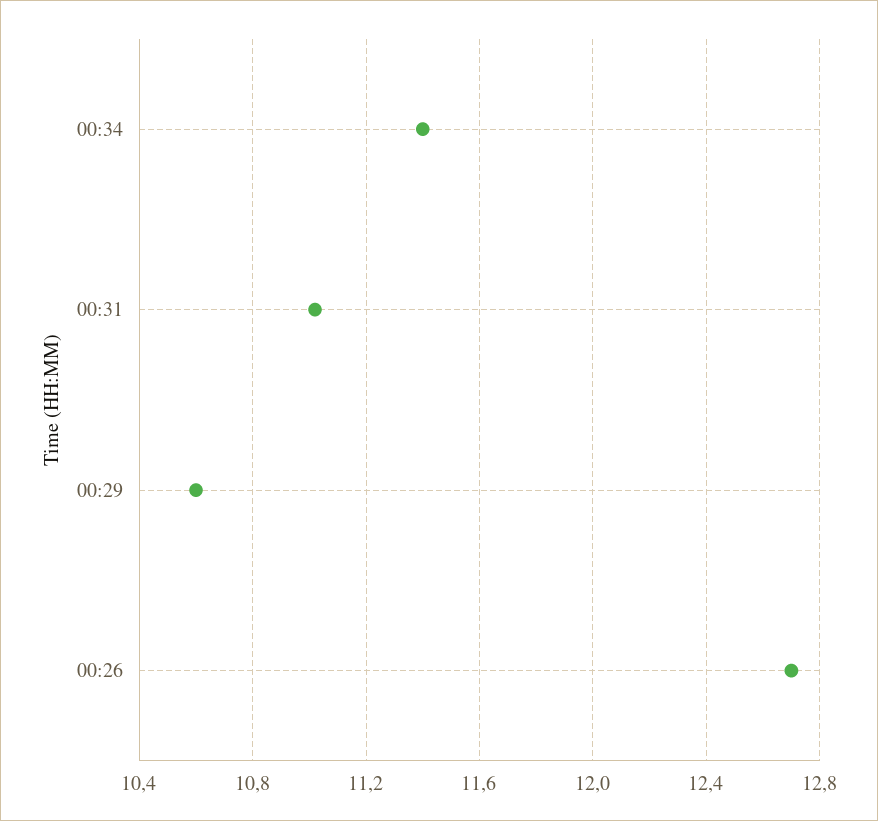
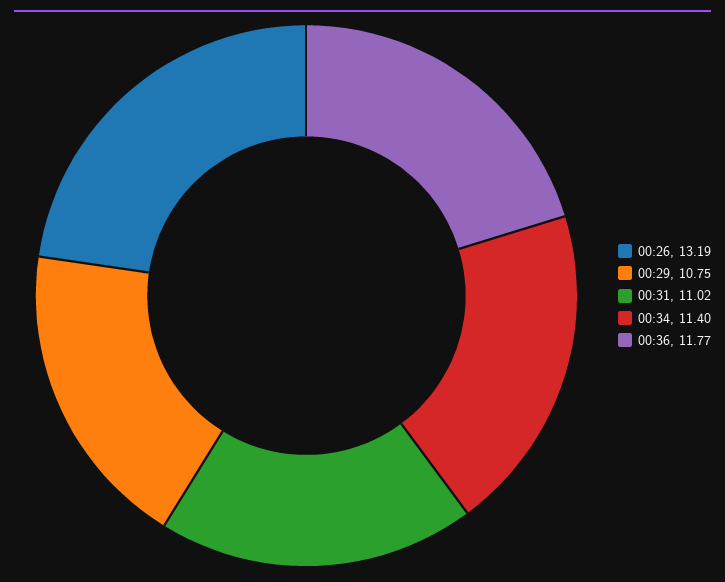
00:29: 10.6 -> 10.75
00:26: 12.7 -> 13.19
00:36: none -> 11.77

